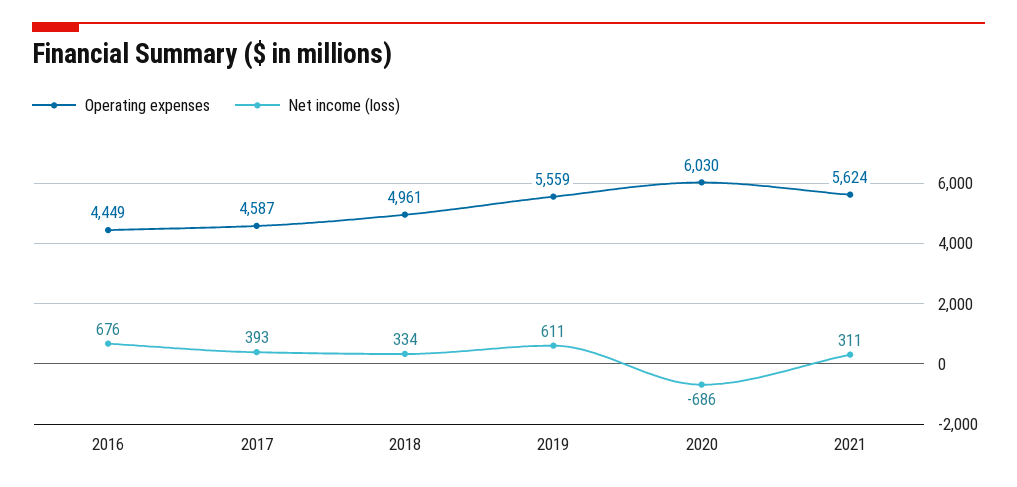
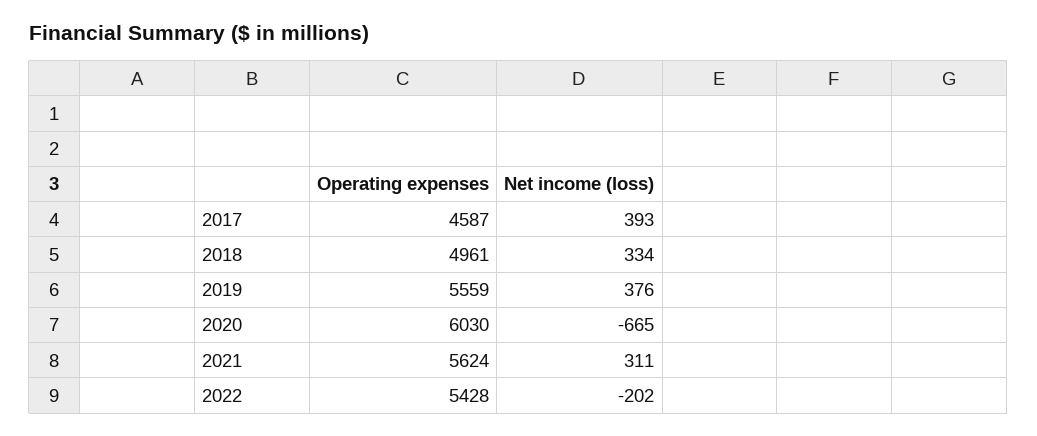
Operating expenses, 2016: 4449 -> none
Net income (loss), 2016: 676 -> none
Net income (loss), 2019: 611 -> 376
Net income (loss), 2020: -686 -> -665
Operating expenses, 2022: none -> 5428
Net income (loss), 2022: none -> -202

